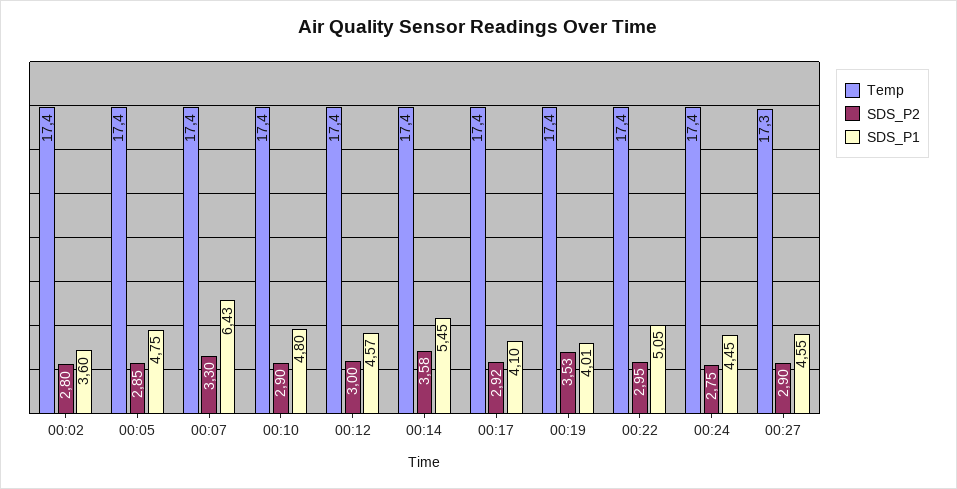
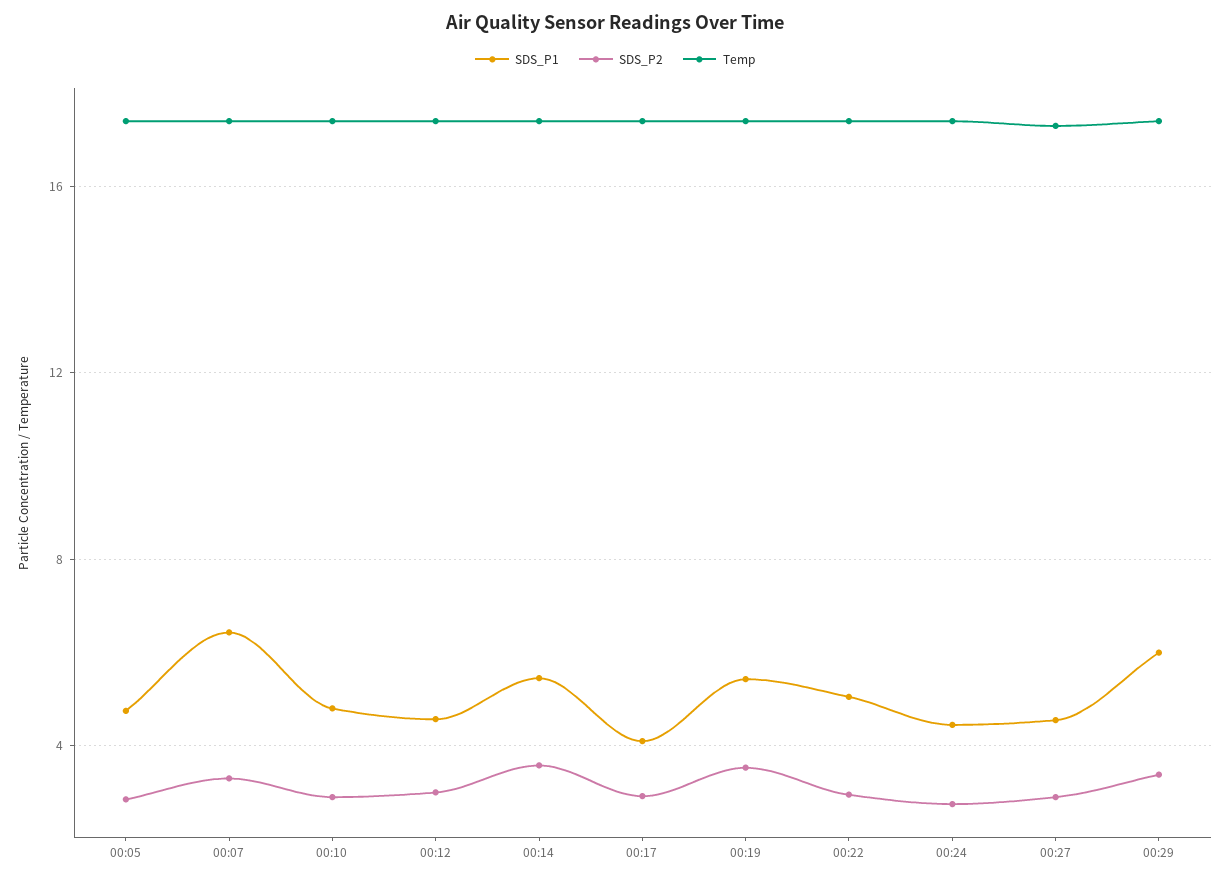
Temp, 00:02: 17.4 -> none
SDS_P2, 00:02: 2.8 -> none
SDS_P1, 00:02: 3.6 -> none
SDS_P1, 00:19: 4.01 -> 5.5
SDS_P1, 00:29: none -> 6
SDS_P2, 00:29: none -> 3.5
Temp, 00:29: none -> 17.5

